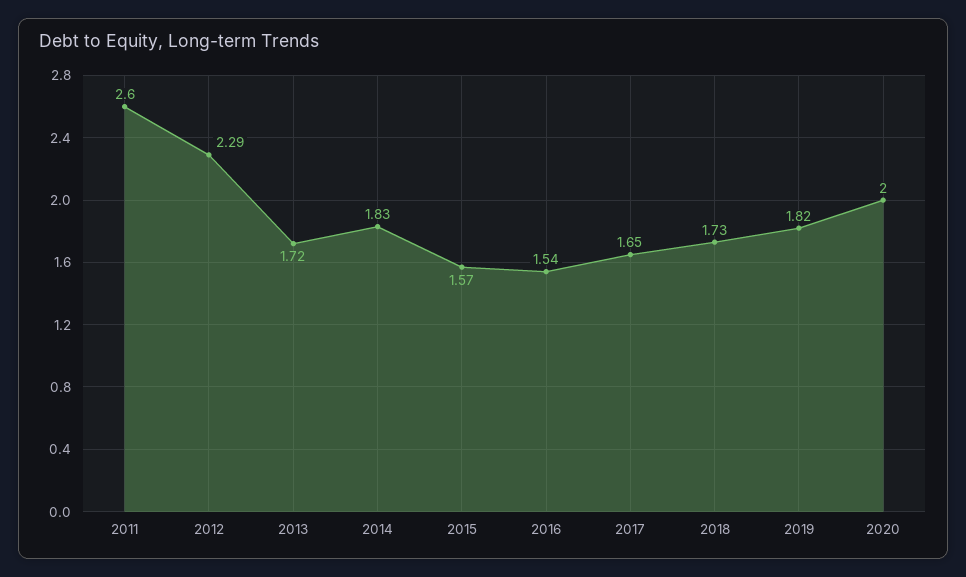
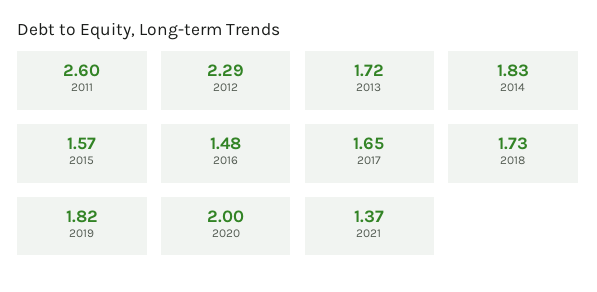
2016: 1.54 -> 1.48
2021: none -> 1.37

